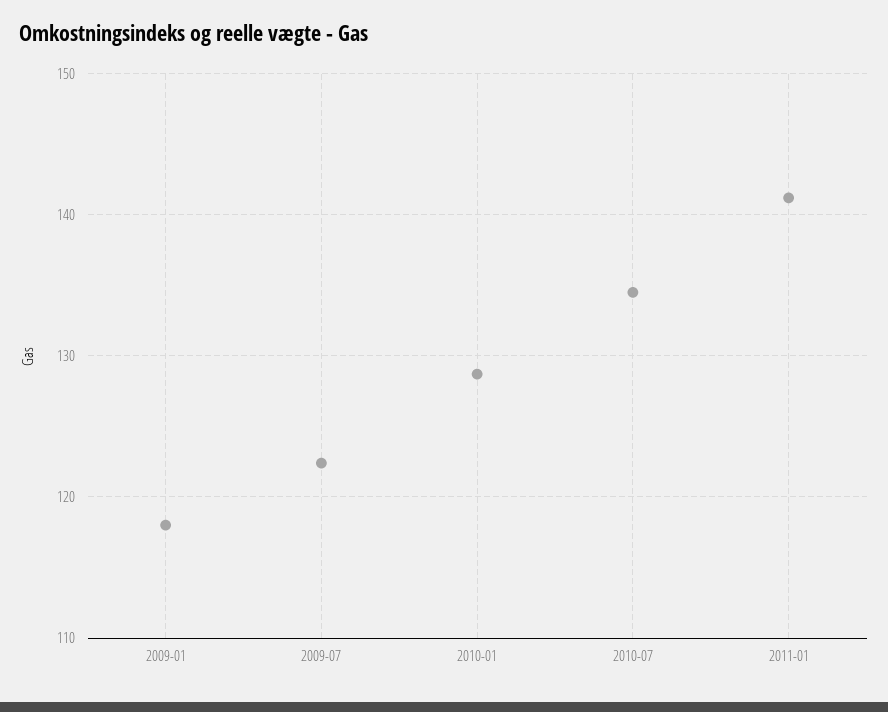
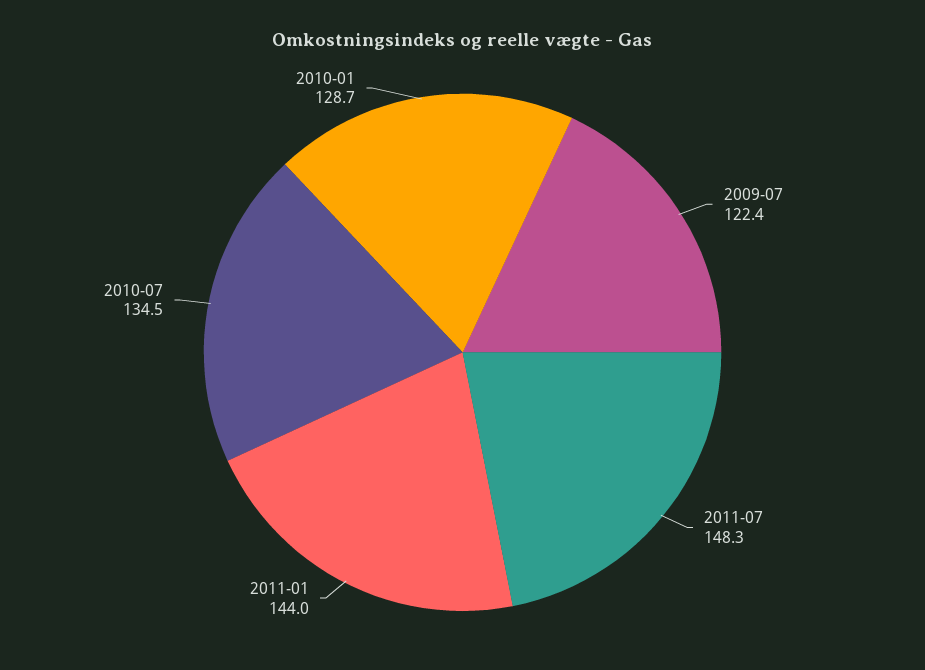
2009-01: 118 -> none
2011-01: 141 -> 144
2011-07: none -> 148.3

